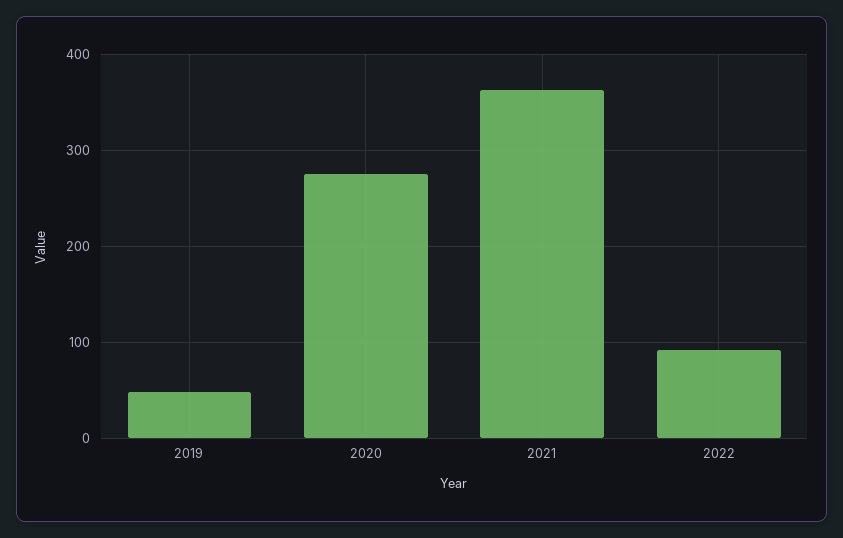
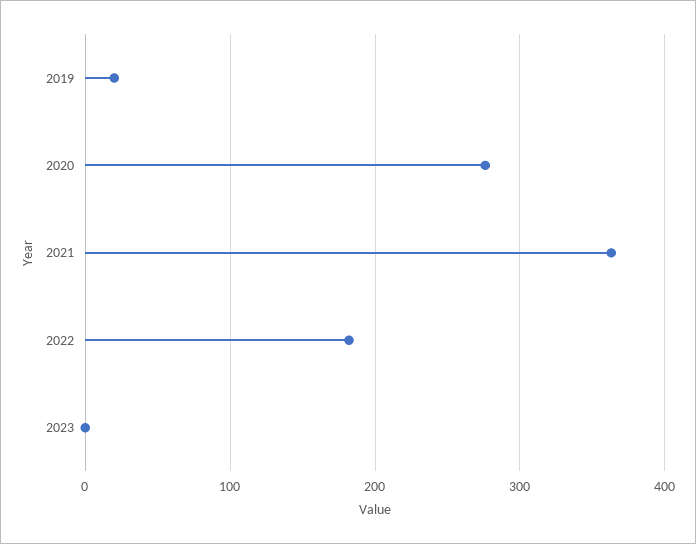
2019: 50 -> 20
2022: 90 -> 180
2023: none -> 0

